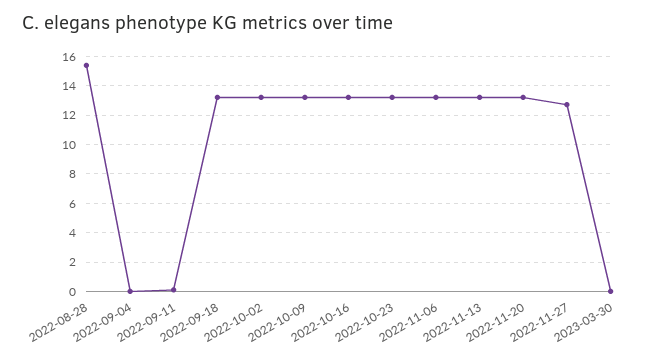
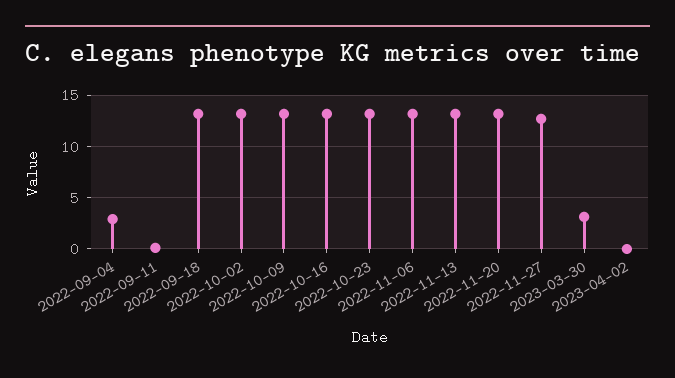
2022-08-28: 15.5 -> none
2022-09-04: 0 -> 3
2023-03-30: 0 -> 3
2023-04-02: none -> 0

